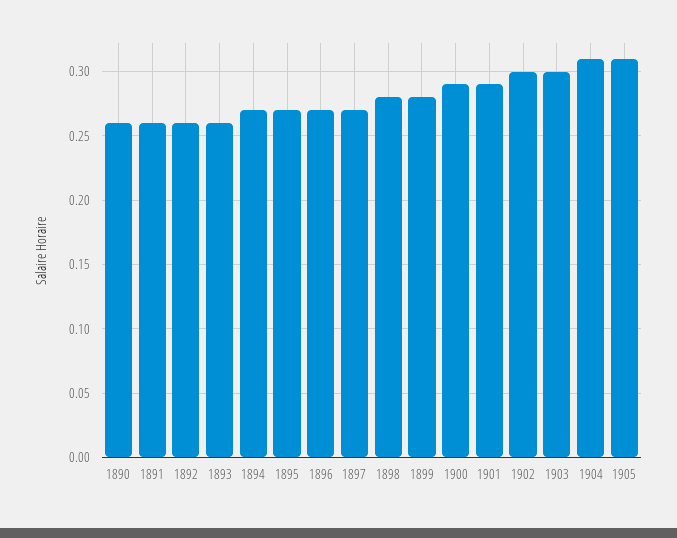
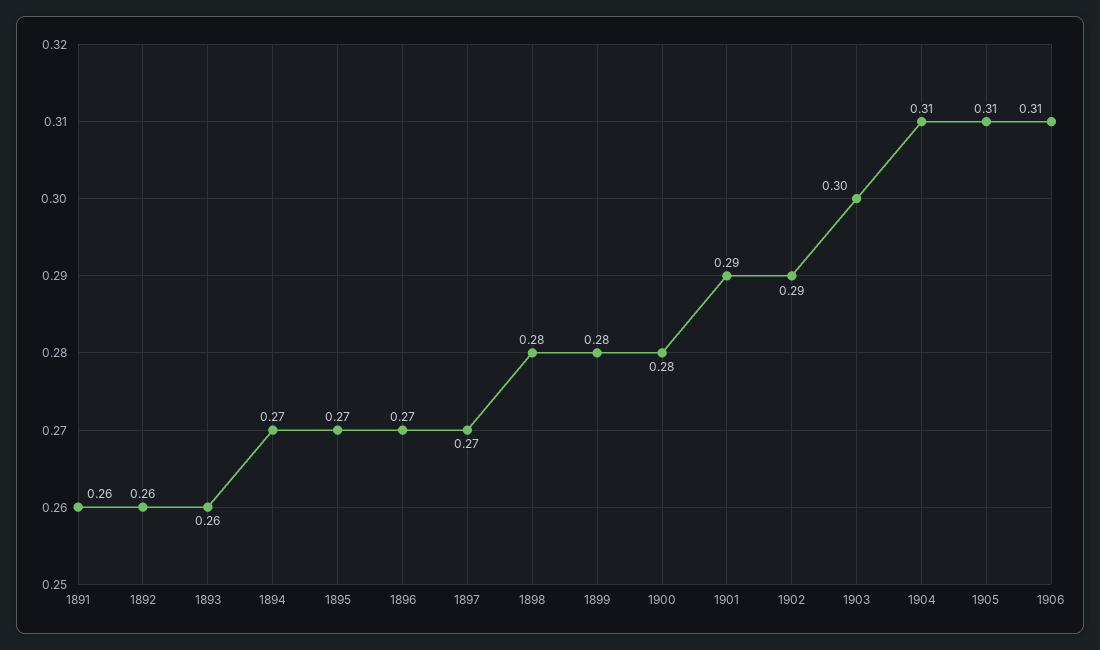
1890: 0.26 -> none
1900: 0.29 -> 0.28
1902: 0.3 -> 0.29
1906: none -> 0.31

